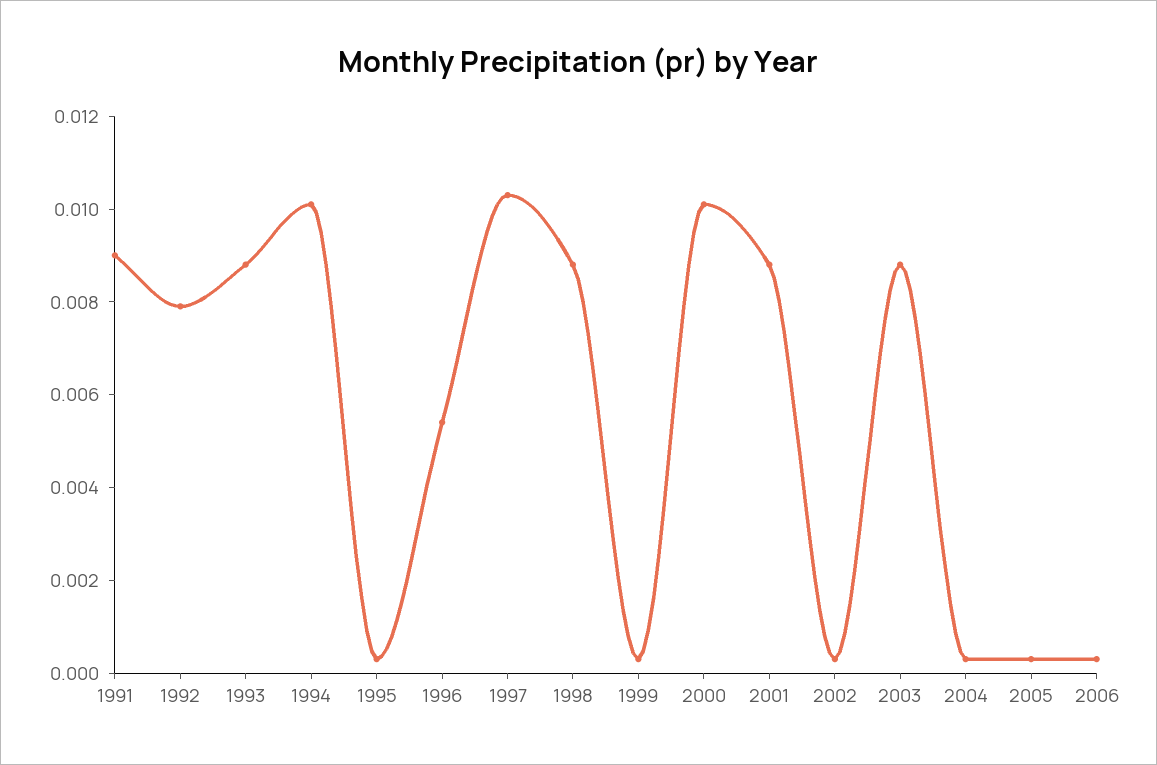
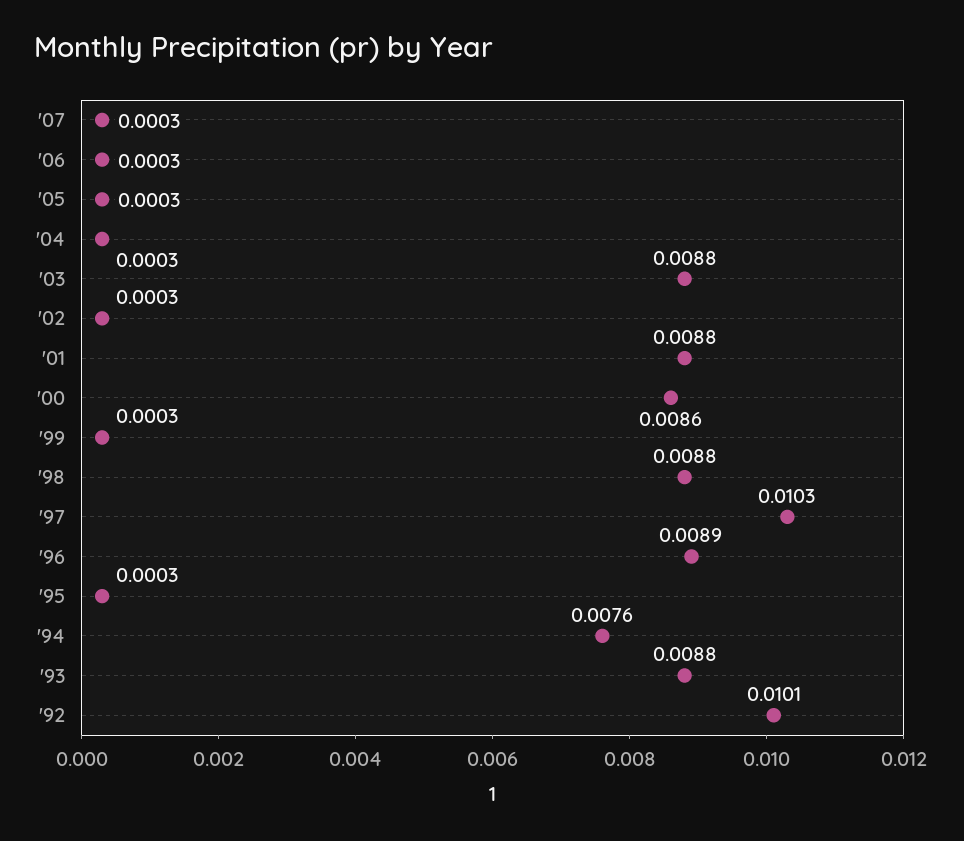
1991: 0.009 -> none
1992: 0.008 -> 0.0101
1994: 0.01 -> 0.0076
1996: 0.0055 -> 0.0089
2000: 0.01 -> 0.0086
'07: none -> 0.0003

